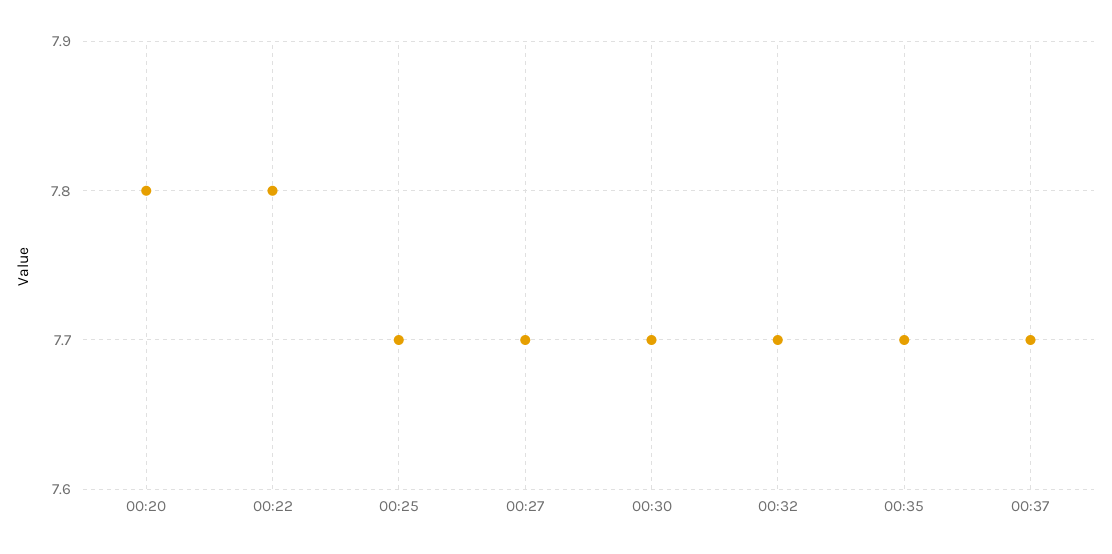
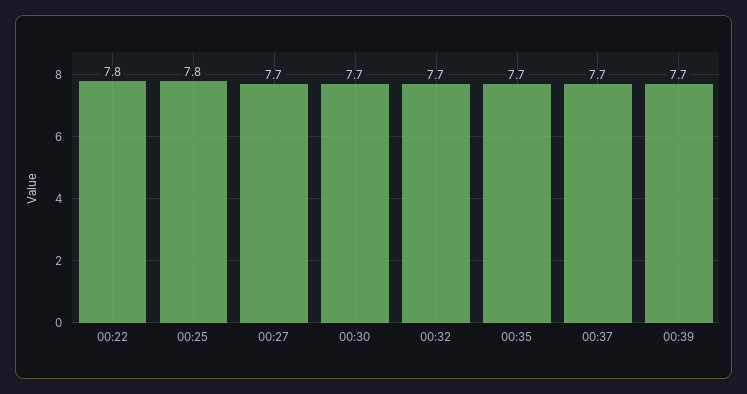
00:20: 7.8 -> none
00:25: 7.7 -> 7.8
00:39: none -> 7.7

